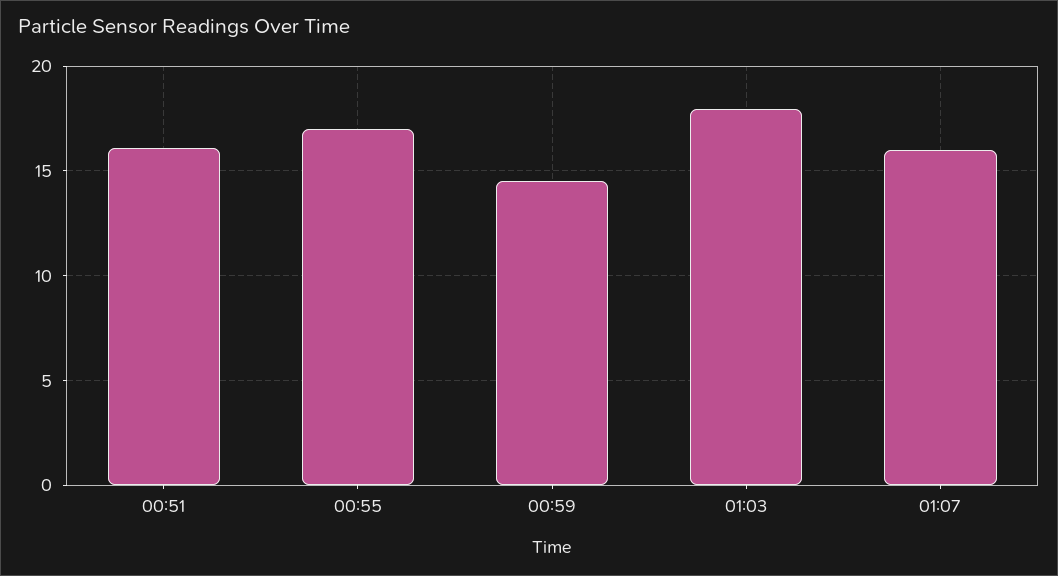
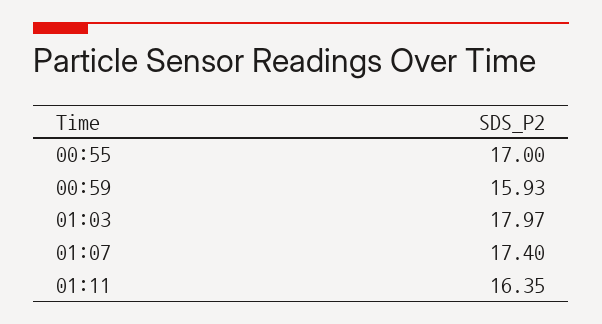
00:51: 16 -> none
00:59: 14.5 -> 15.93
01:07: 16 -> 17.4
01:11: none -> 16.35

